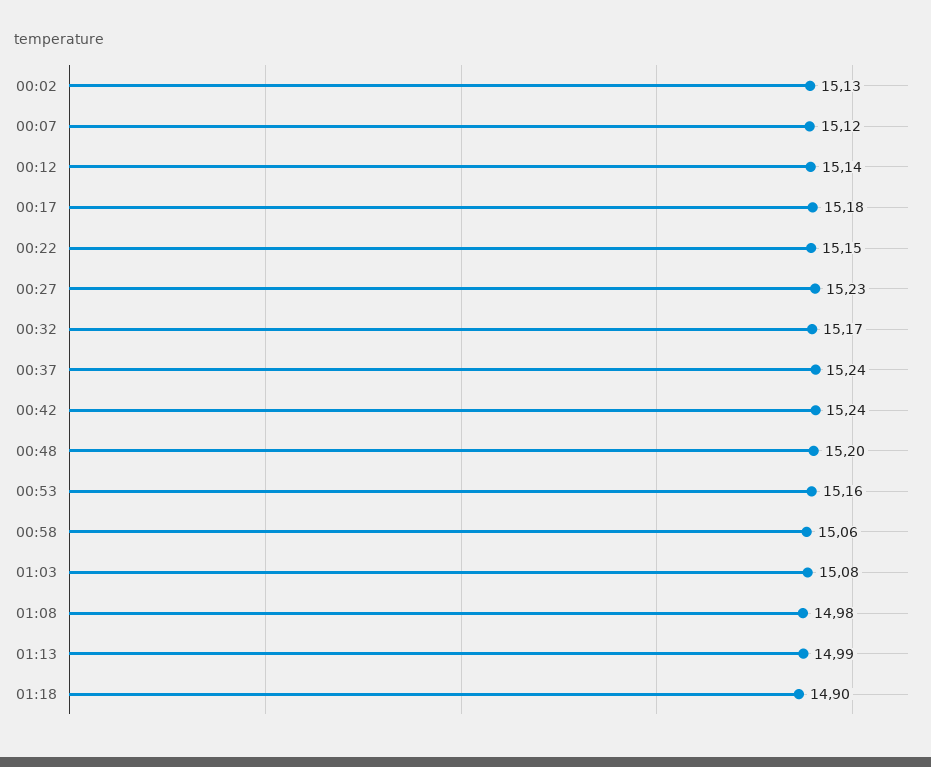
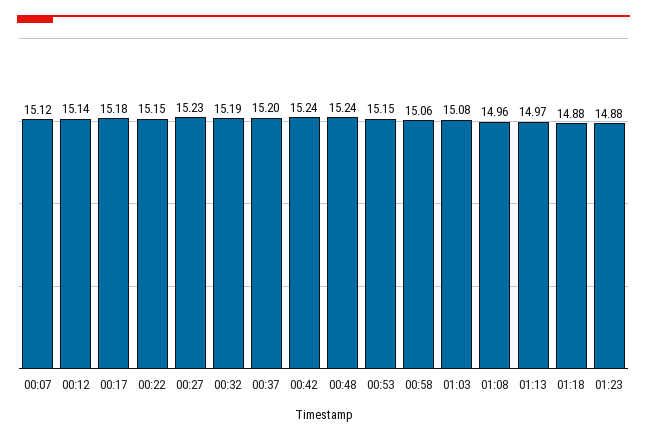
00:02: 15.13 -> none
00:32: 15.17 -> 15.19
00:37: 15.24 -> 15.2
00:48: 15.2 -> 15.24
00:53: 15.16 -> 15.15
01:08: 14.98 -> 14.96
01:13: 14.99 -> 14.97
01:18: 14.9 -> 14.88
01:23: none -> 14.88

